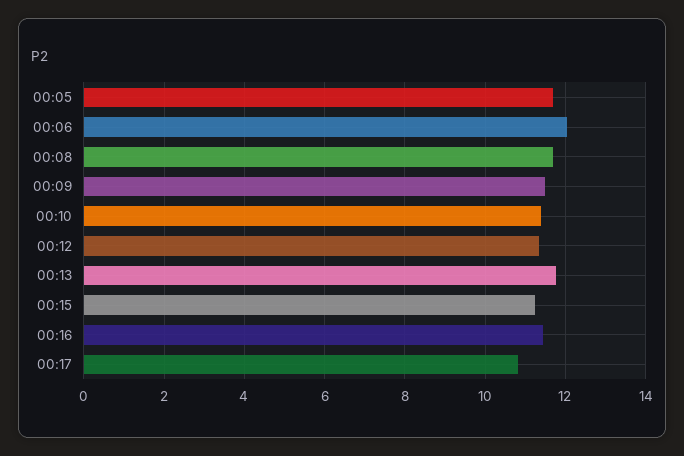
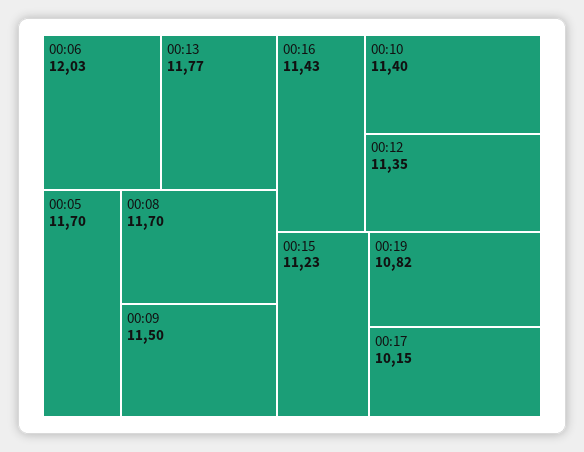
00:17: 10.8 -> 10.15
00:19: none -> 10.82

